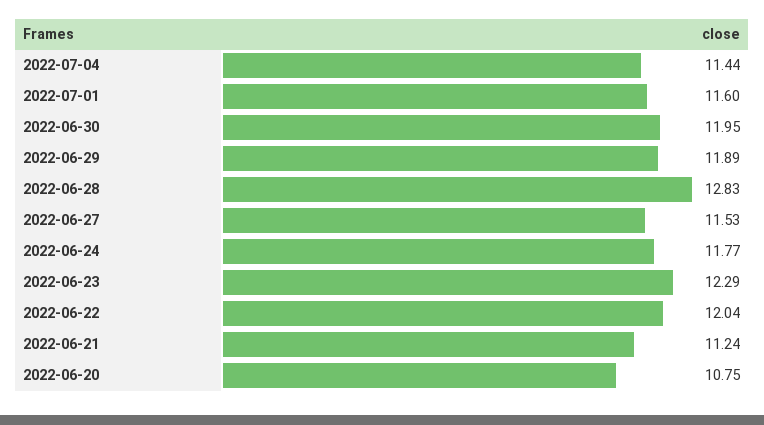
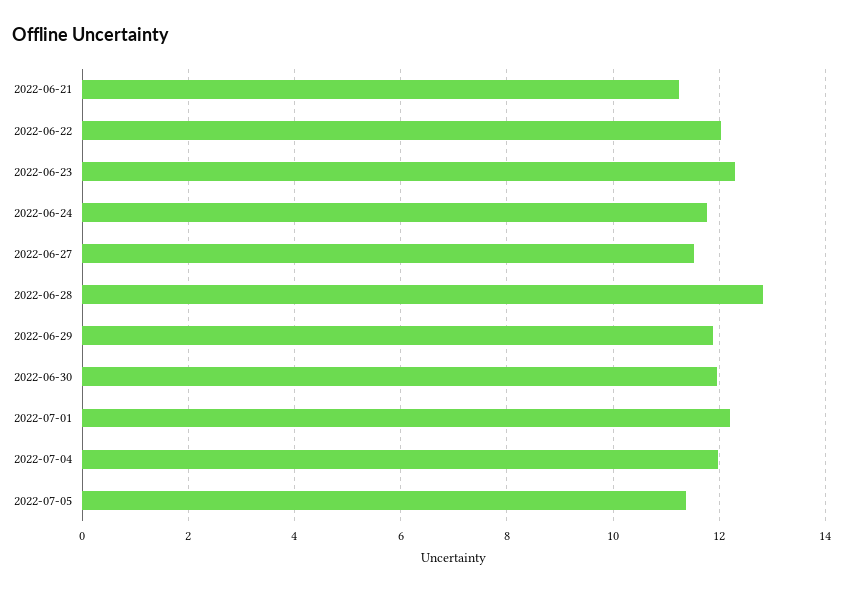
2022-07-04: 11.44 -> 12
2022-07-01: 11.6 -> 12.2
2022-06-20: 10.75 -> none
2022-07-05: none -> 11.4

